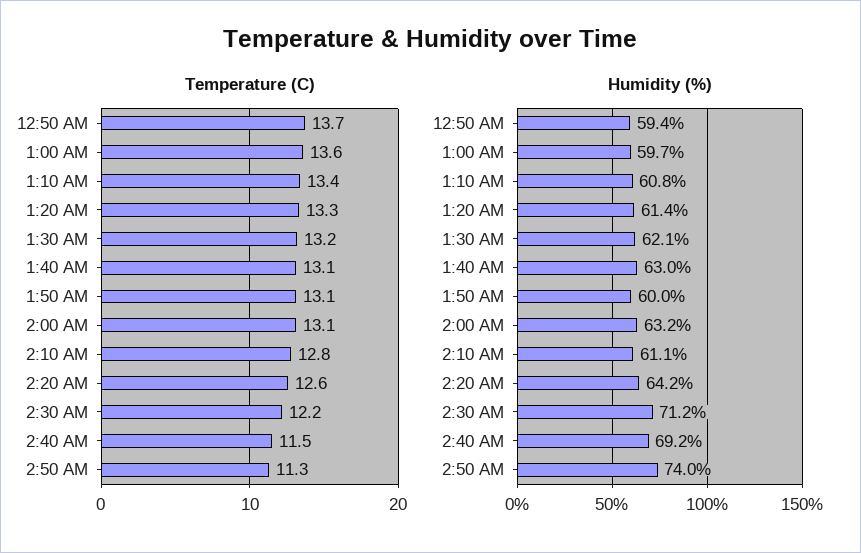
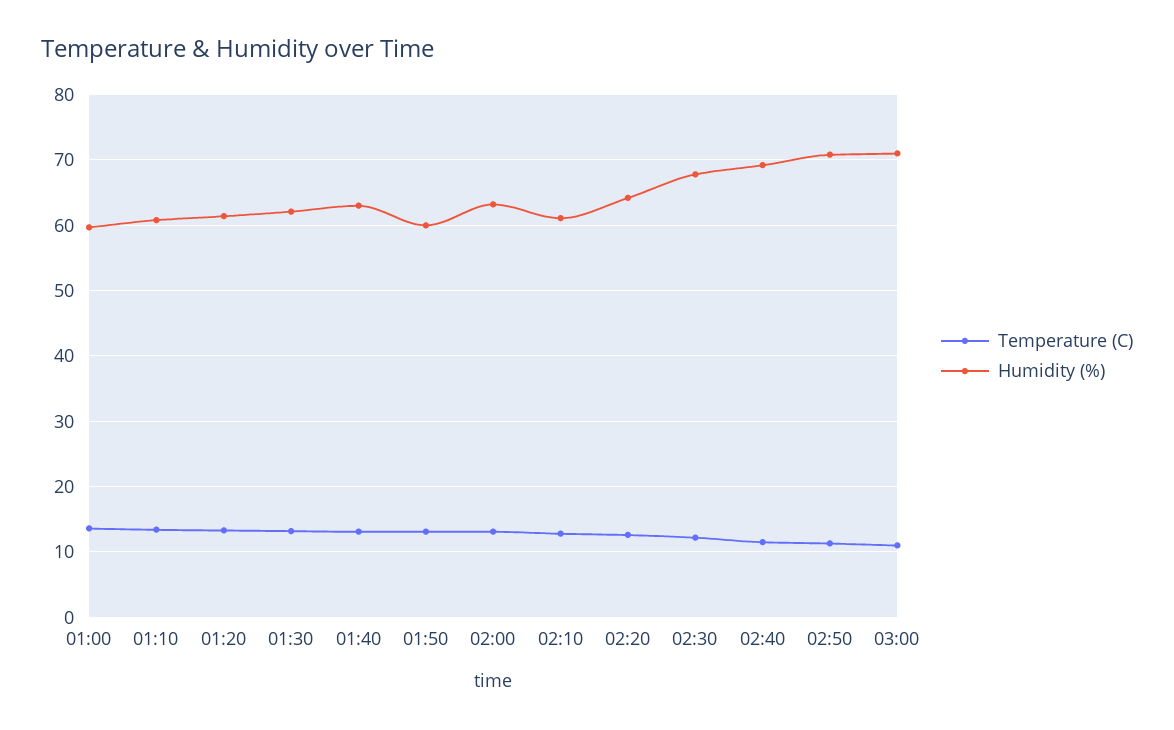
Temperature (C), 12:50 AM: 13.7 -> none
Humidity (%), 12:50 AM: 59.4 -> none
Humidity (%), 2:30 AM: 71.2 -> 68
Humidity (%), 2:50 AM: 74 -> 71
Temperature (C), 03:00: none -> 11
Humidity (%), 03:00: none -> 71

